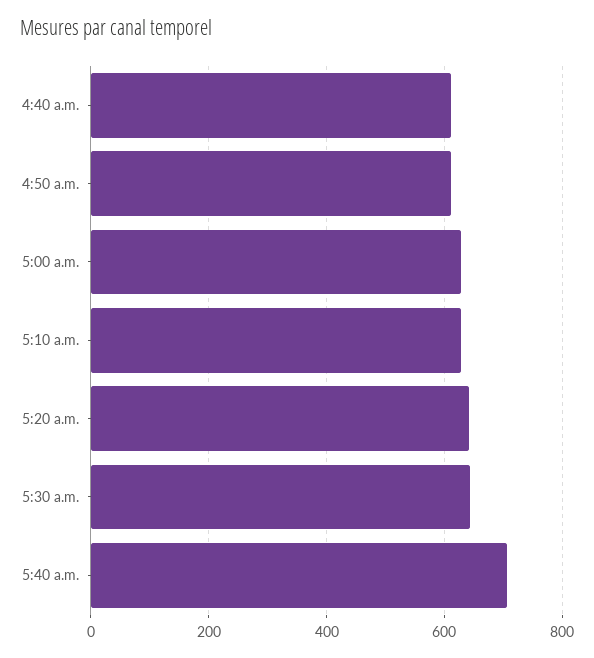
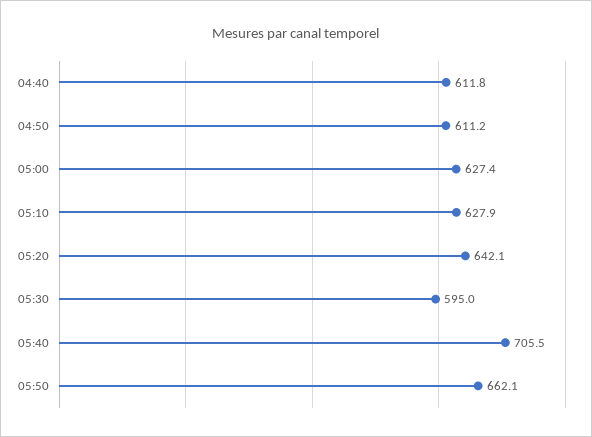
5:30 a.m.: 640 -> 595
05:50: none -> 662.1

